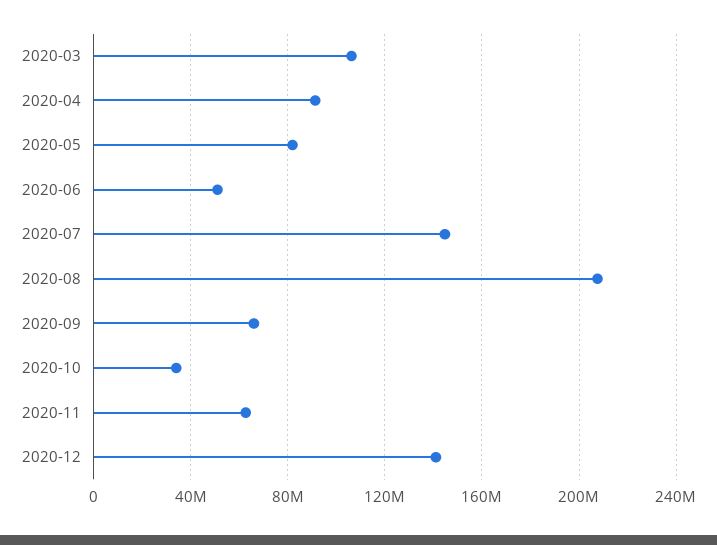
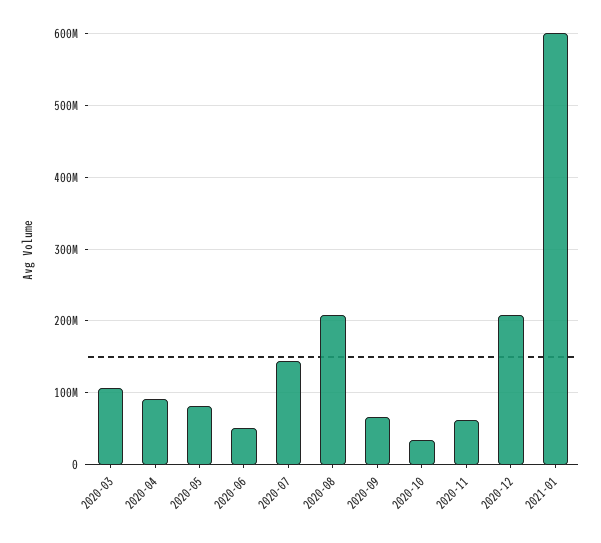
2020-12: 140000000 -> 210000000
2021-01: none -> 600000000

